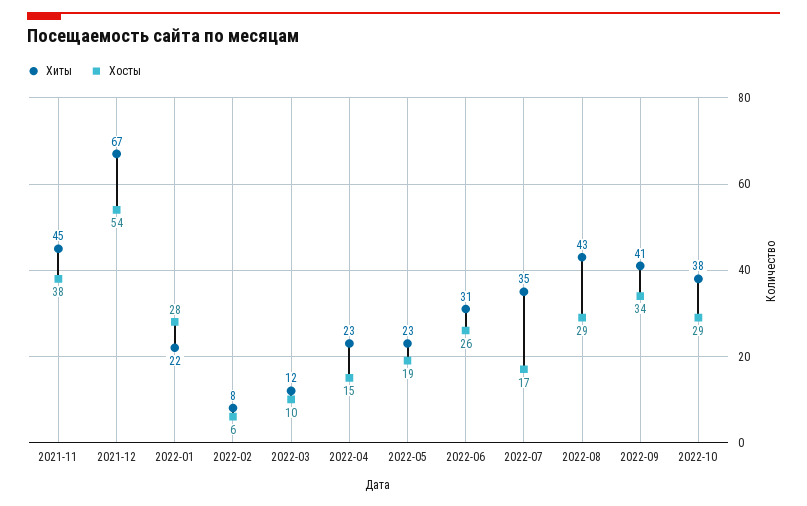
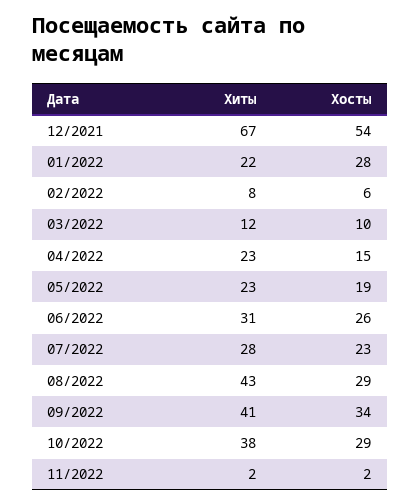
Хиты, 2021-11: 45 -> none
Хосты, 2021-11: 38 -> none
Хиты, 2022-07: 35 -> 28
Хосты, 2022-07: 17 -> 23
Хиты, 11/2022: none -> 2
Хосты, 11/2022: none -> 2

